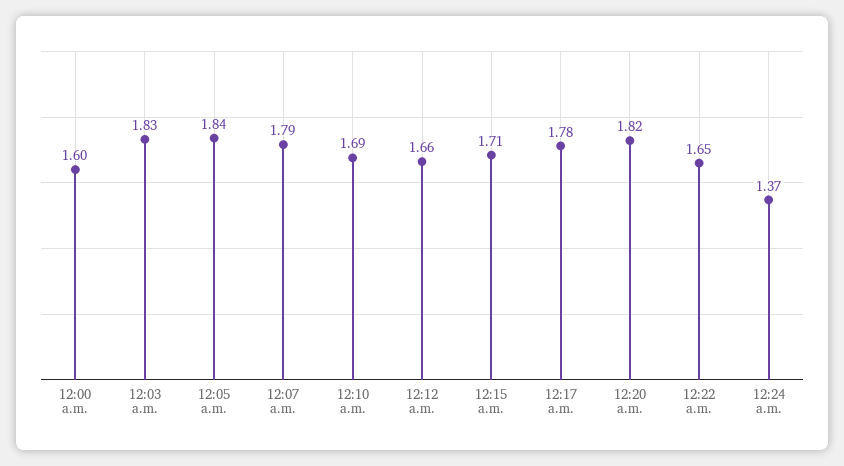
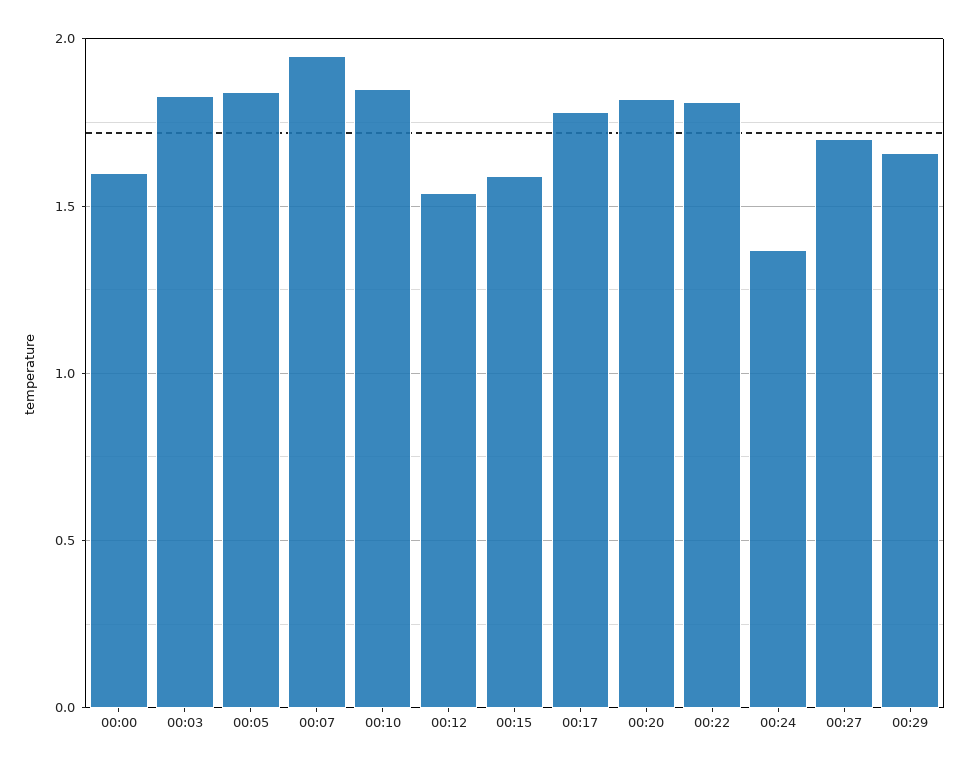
12:07 a.m.: 1.79 -> 1.95
12:10 a.m.: 1.69 -> 1.85
12:12 a.m.: 1.66 -> 1.55
12:15 a.m.: 1.71 -> 1.6
12:22 a.m.: 1.65 -> 1.8
00:27: none -> 1.7
00:29: none -> 1.65

